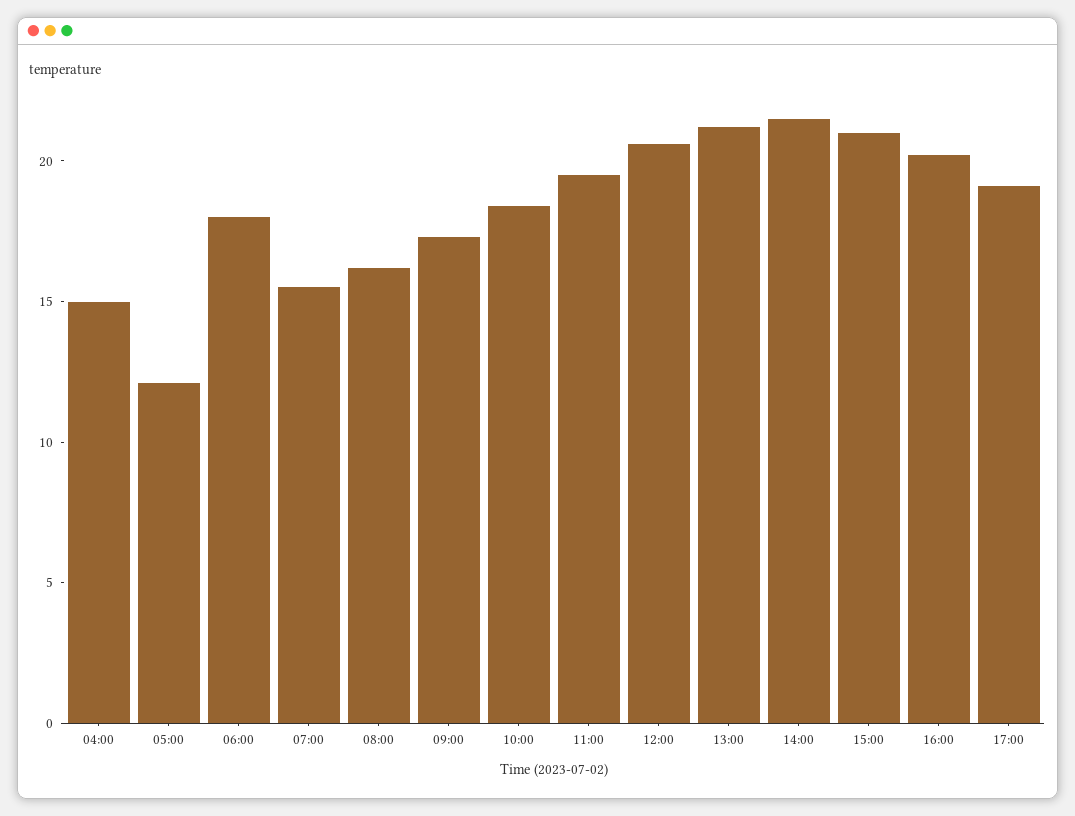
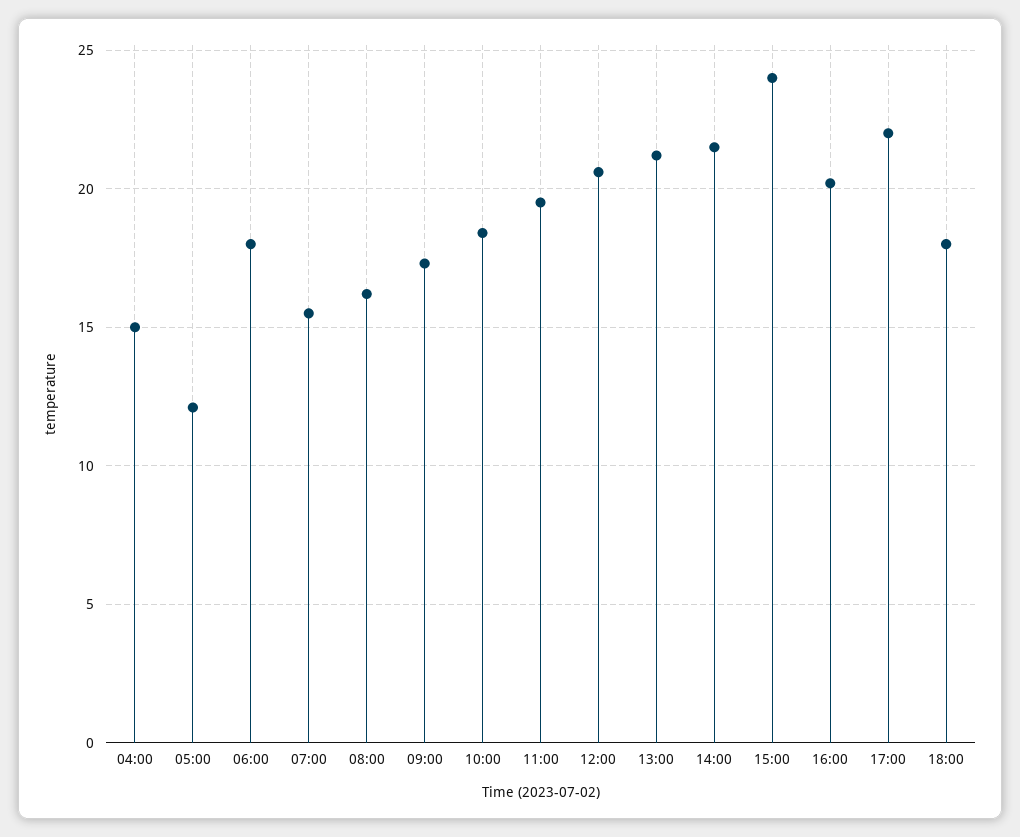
15:00: 21 -> 24
17:00: 19 -> 22
18:00: none -> 18

